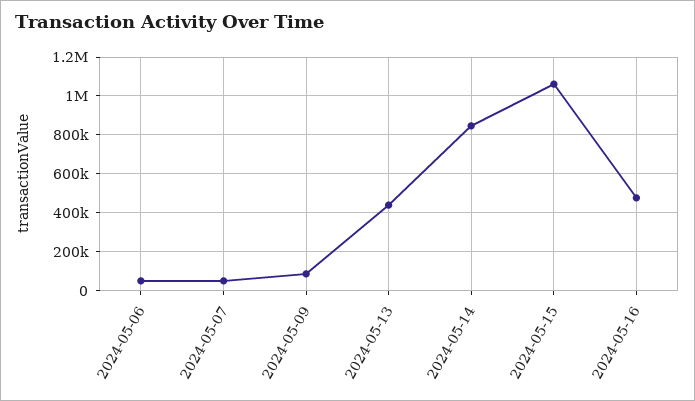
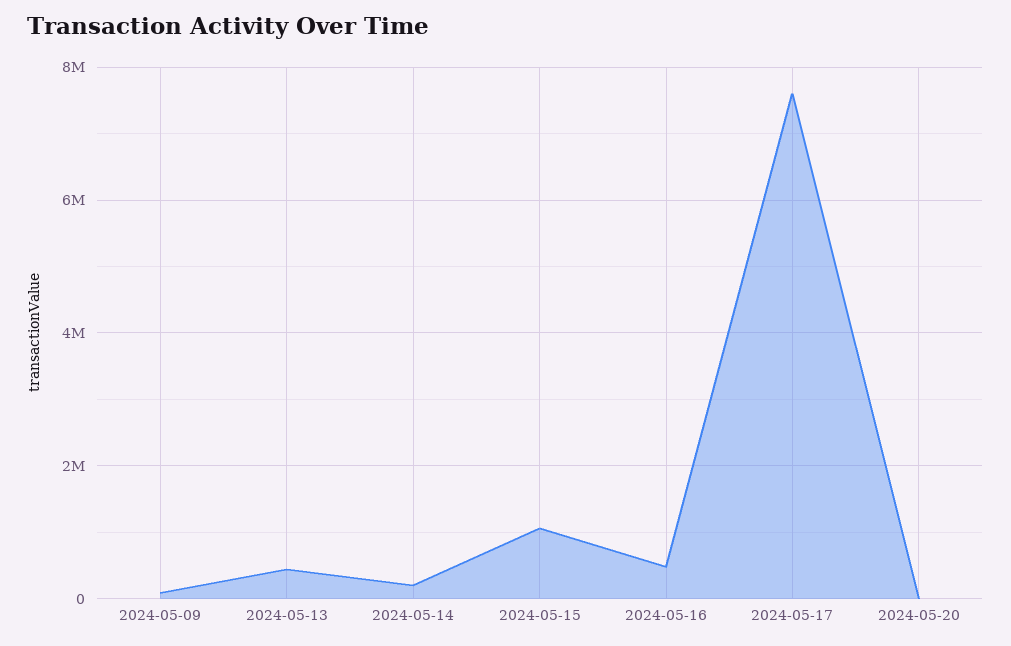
2024-05-06: 50000 -> none
2024-05-07: 50000 -> none
2024-05-14: 850000 -> 200000
2024-05-17: none -> 7600000
2024-05-20: none -> 0

